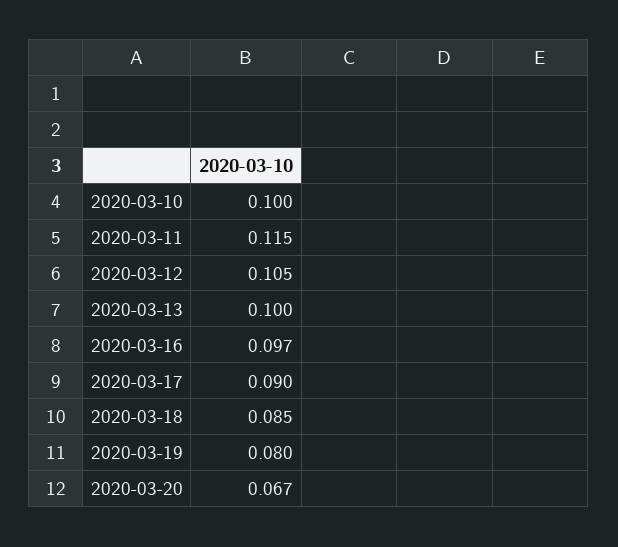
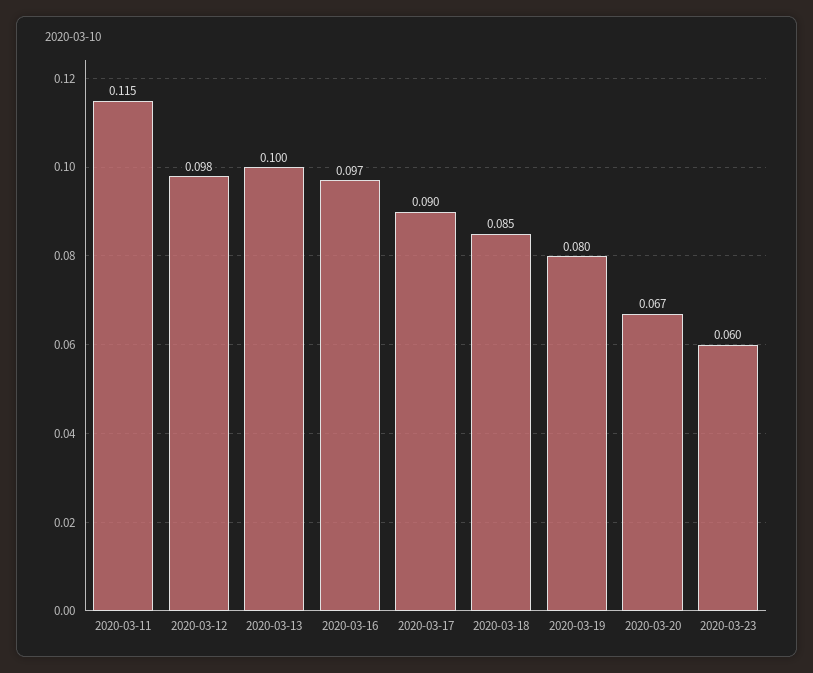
2020-03-10: 0.1 -> none
2020-03-12: 0.105 -> 0.098
2020-03-23: none -> 0.06

